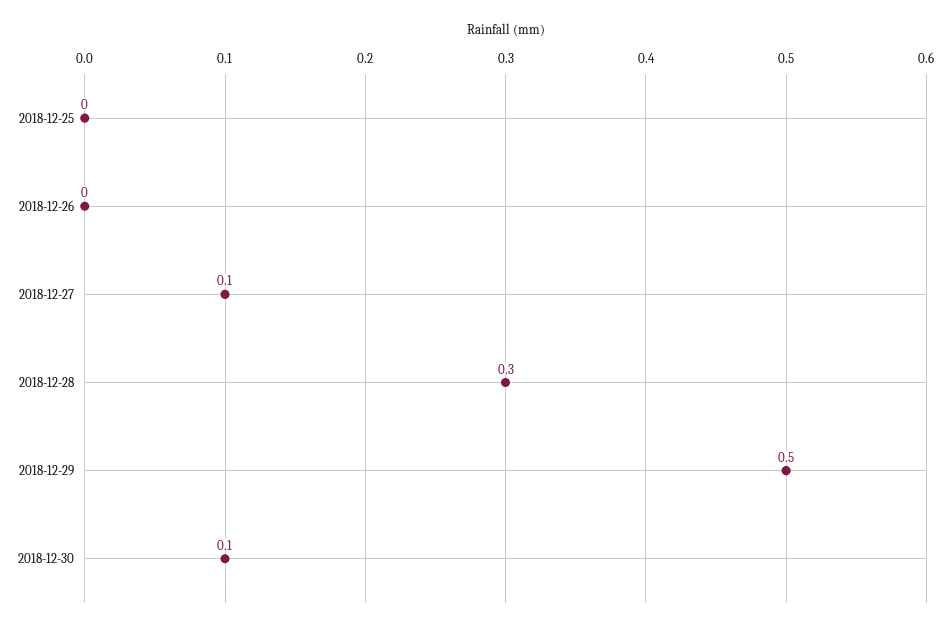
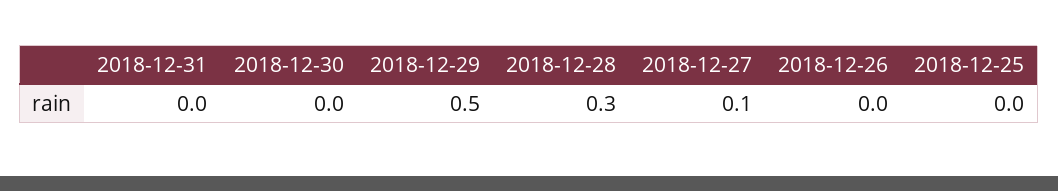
2018-12-30: 0.1 -> 0
2018-12-31: none -> 0

